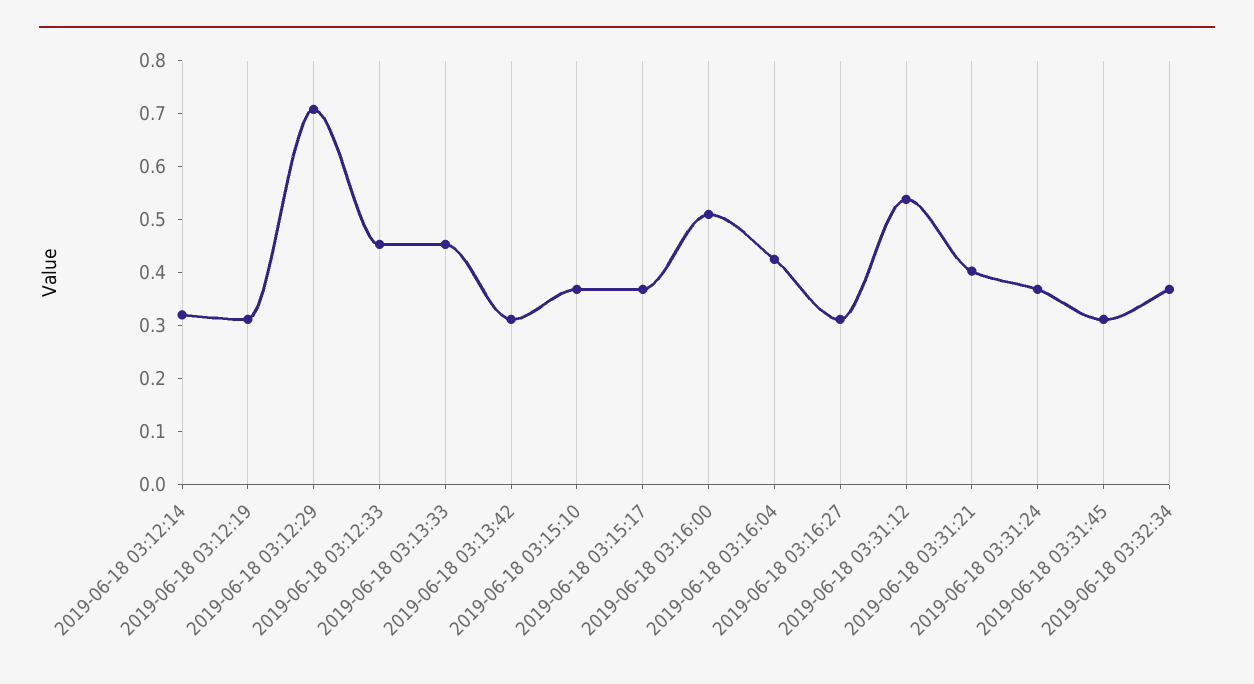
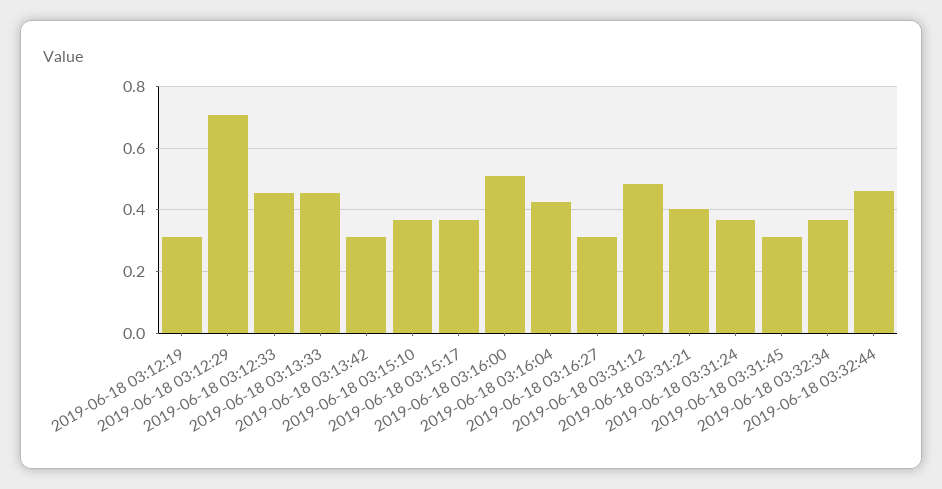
2019-06-18 03:12:14: 0.32 -> none
2019-06-18 03:31:12: 0.54 -> 0.48
2019-06-18 03:32:44: none -> 0.46

